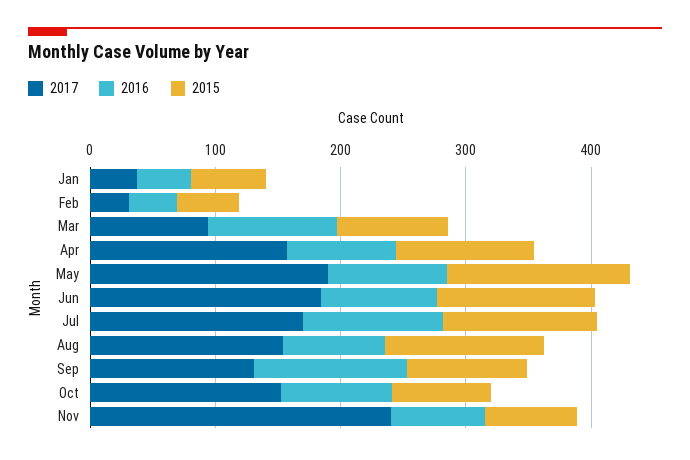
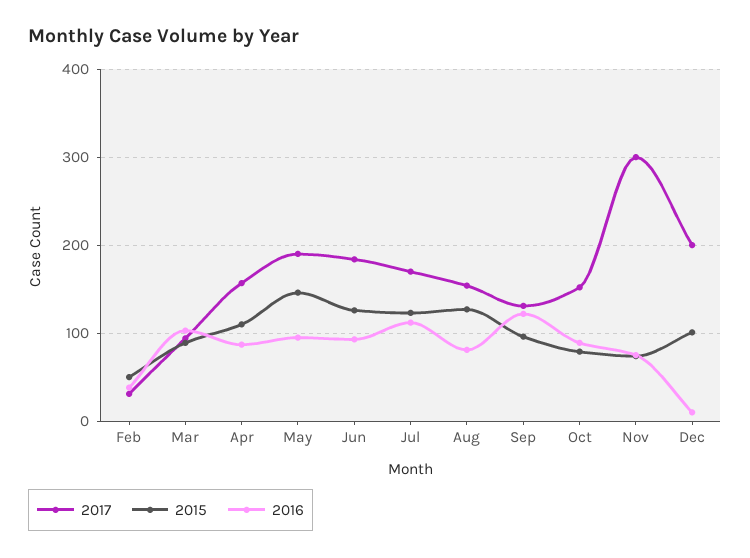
2017, Jan: 40 -> none
2016, Jan: 40 -> none
2015, Jan: 60 -> none
2017, Nov: 240 -> 300
2017, Dec: none -> 200
2015, Dec: none -> 100
2016, Dec: none -> 10

